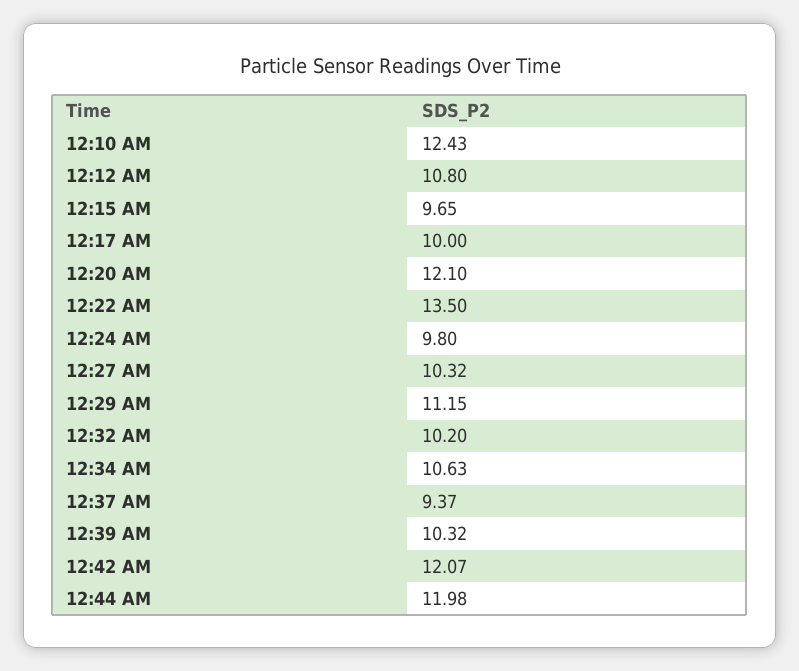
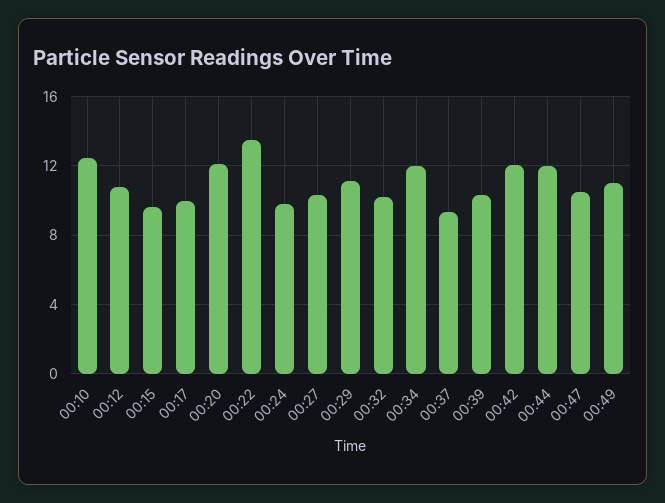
12:34 AM: 10.63 -> 12
00:47: none -> 10.5
00:49: none -> 11

